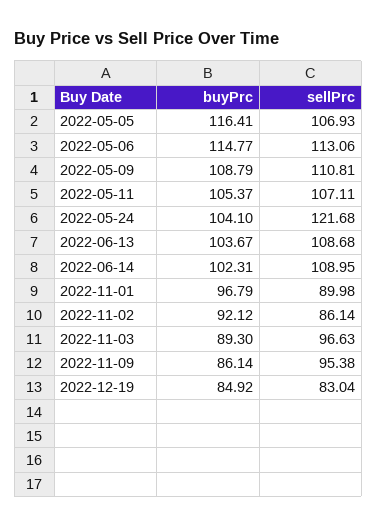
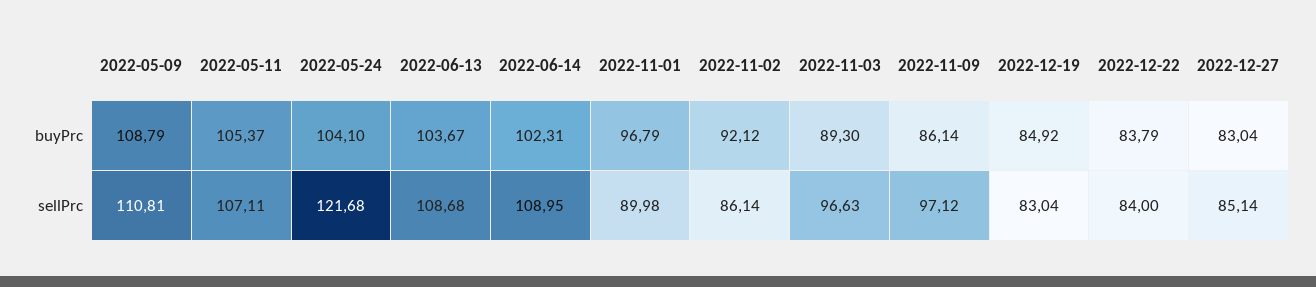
buyPrc, 2022-05-05: 116.41 -> none
sellPrc, 2022-05-05: 106.93 -> none
buyPrc, 2022-05-06: 114.77 -> none
sellPrc, 2022-05-06: 113.06 -> none
sellPrc, 2022-11-09: 95.38 -> 97.12
buyPrc, 2022-12-22: none -> 83.79
buyPrc, 2022-12-27: none -> 83.04
sellPrc, 2022-12-22: none -> 84
sellPrc, 2022-12-27: none -> 85.14

